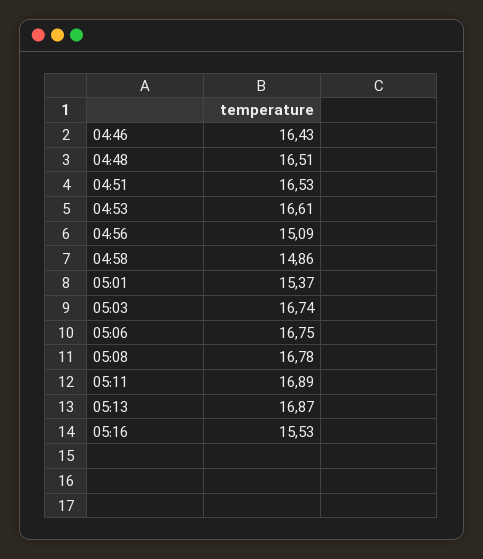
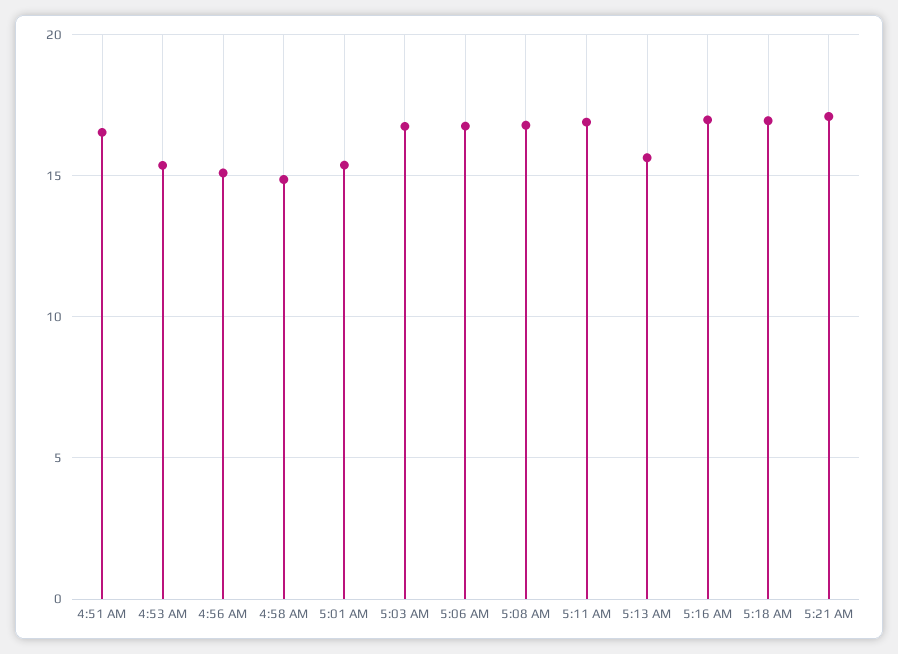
04:46: 16.43 -> none
04:48: 16.51 -> none
04:53: 16.61 -> 15.5
05:13: 16.87 -> 15.5
05:16: 15.53 -> 17
5:18 AM: none -> 17
5:21 AM: none -> 17

